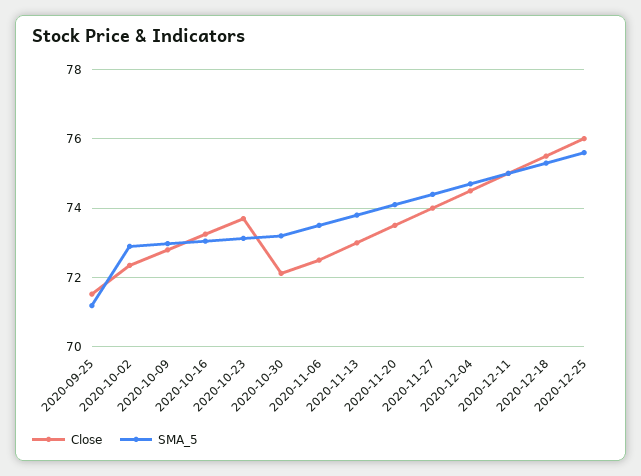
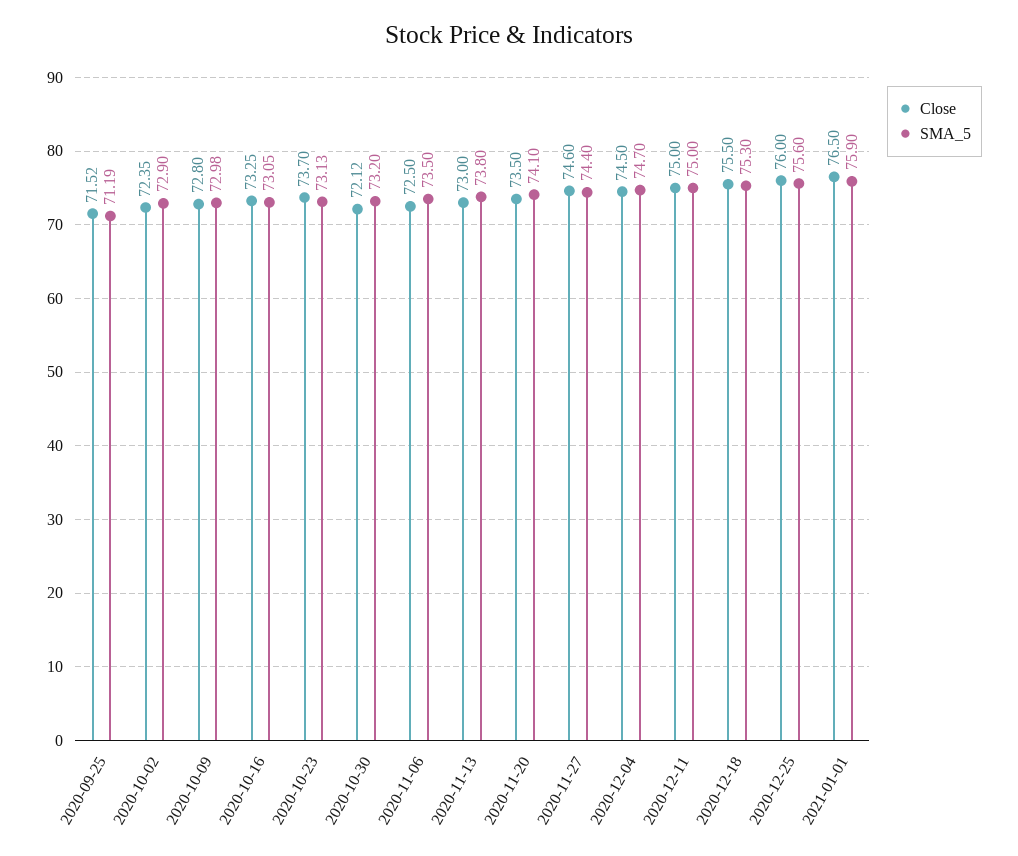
Close, 2020-11-27: 74 -> 74.6
Close, 2021-01-01: none -> 76.5
SMA_5, 2021-01-01: none -> 75.9

